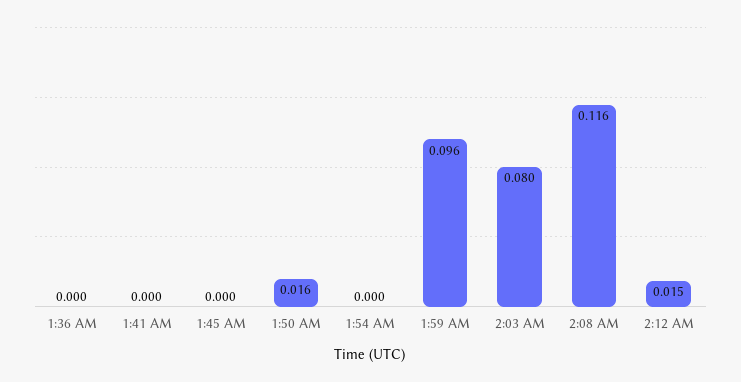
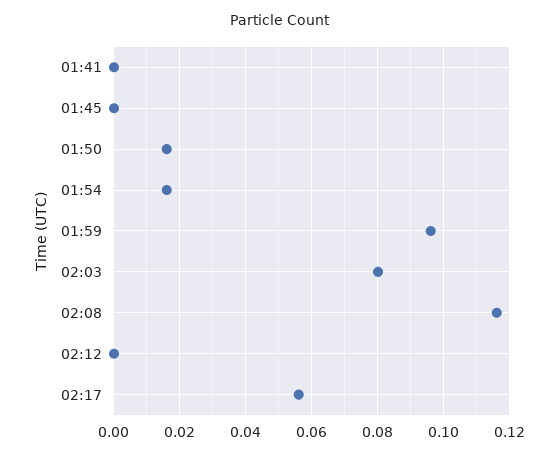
1:36 AM: 0 -> none
1:54 AM: 0 -> 0.015
2:12 AM: 0.015 -> 0
02:17: none -> 0.055

